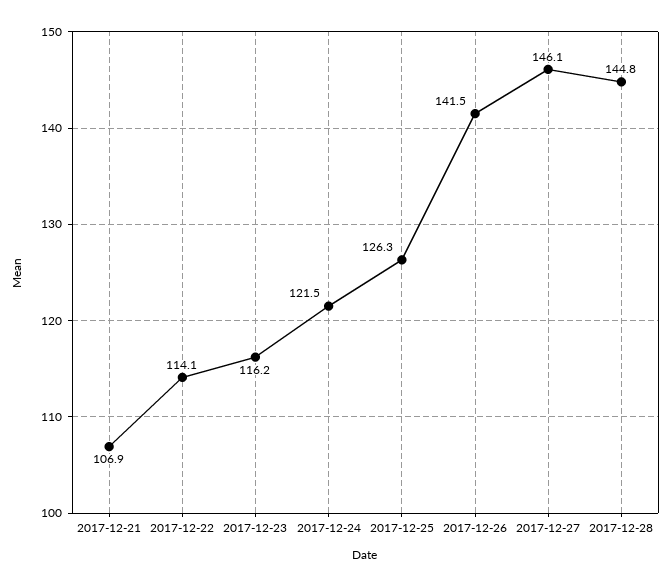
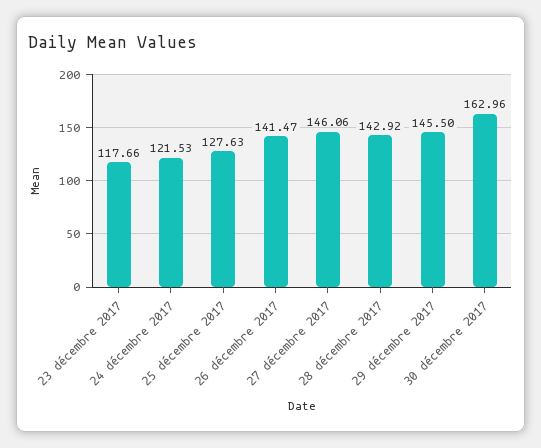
2017-12-21: 106.9 -> none
2017-12-22: 114.1 -> none
2017-12-23: 116.2 -> 117.66
2017-12-25: 126.3 -> 127.63
2017-12-28: 144.8 -> 142.92
29 décembre 2017: none -> 145.5
30 décembre 2017: none -> 162.96

